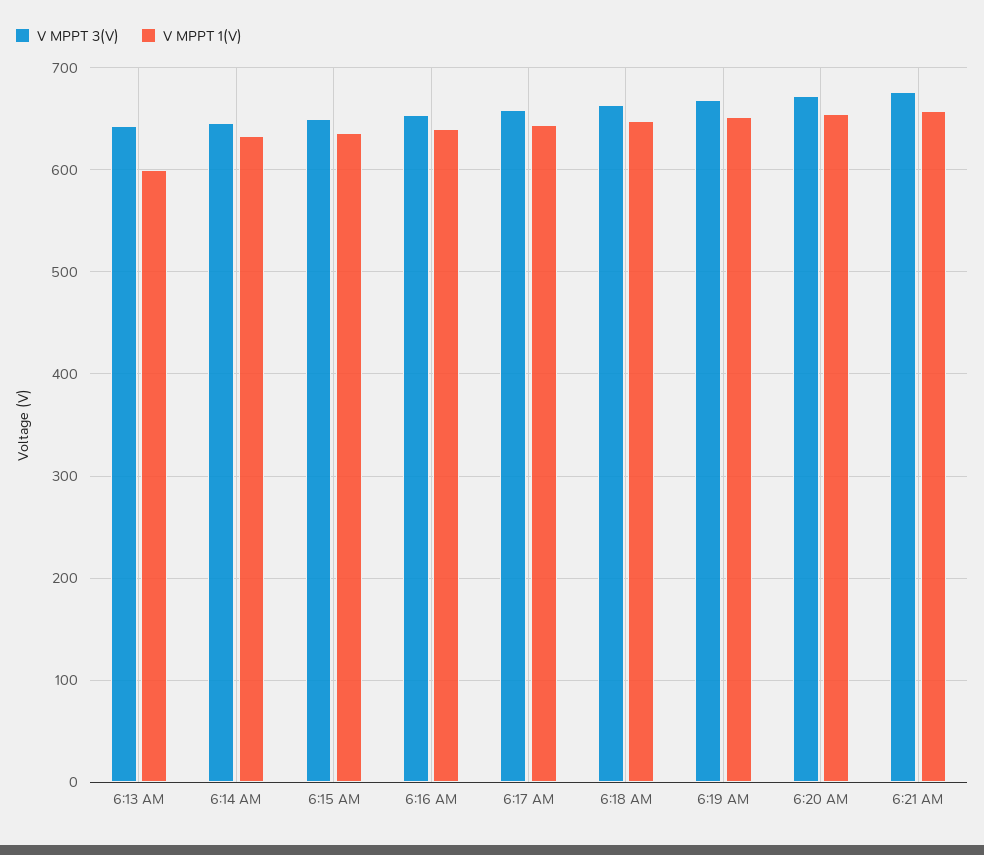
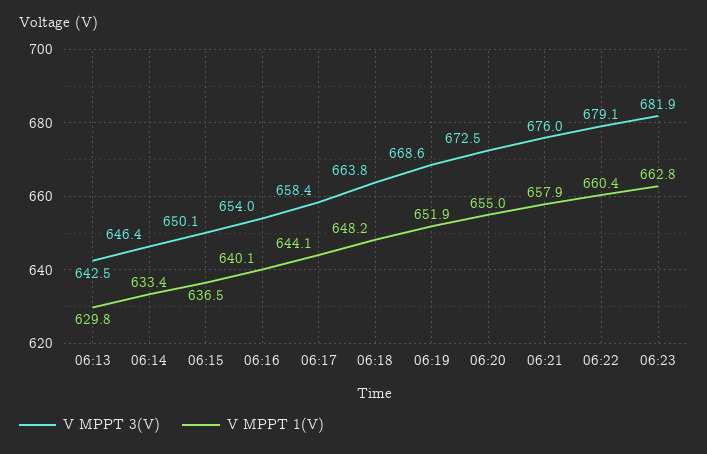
V MPPT 1(V), 6:13 AM: 600 -> 629.8
V MPPT 3(V), 06:22: none -> 679.1
V MPPT 1(V), 06:22: none -> 660.4
V MPPT 3(V), 06:23: none -> 681.9
V MPPT 1(V), 06:23: none -> 662.8

